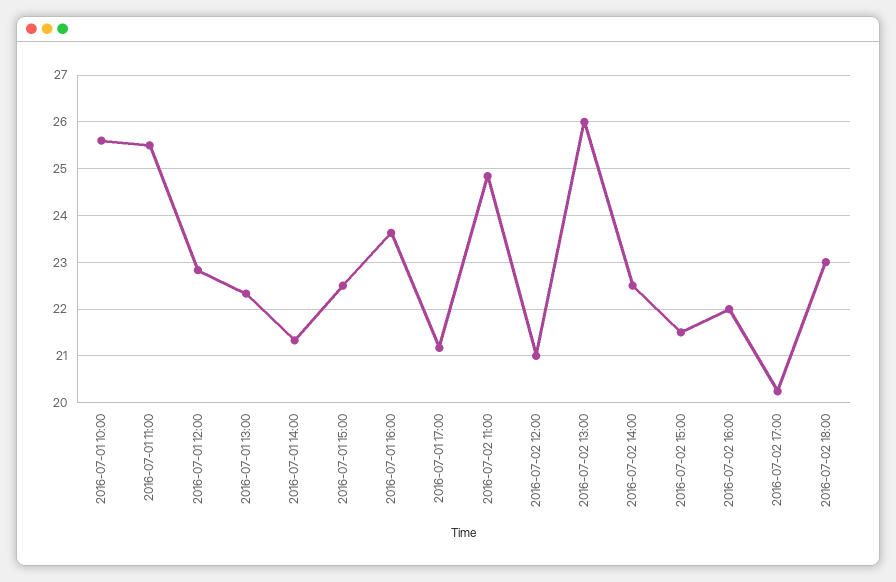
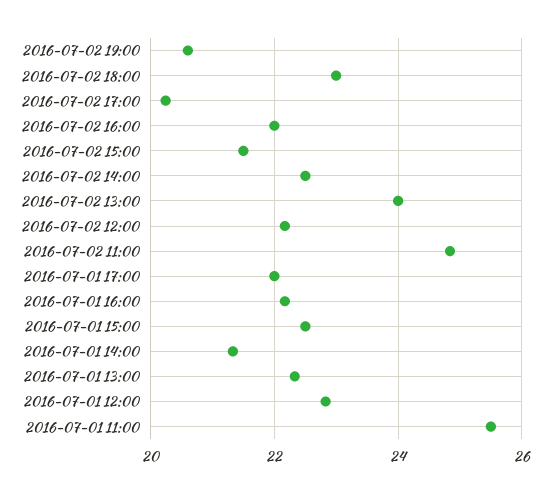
2016-07-01 10:00: 25.6 -> none
2016-07-01 16:00: 23.6 -> 22.2
2016-07-01 17:00: 21.2 -> 22
2016-07-02 12:00: 21 -> 22.2
2016-07-02 13:00: 26 -> 24
2016-07-02 19:00: none -> 20.6

